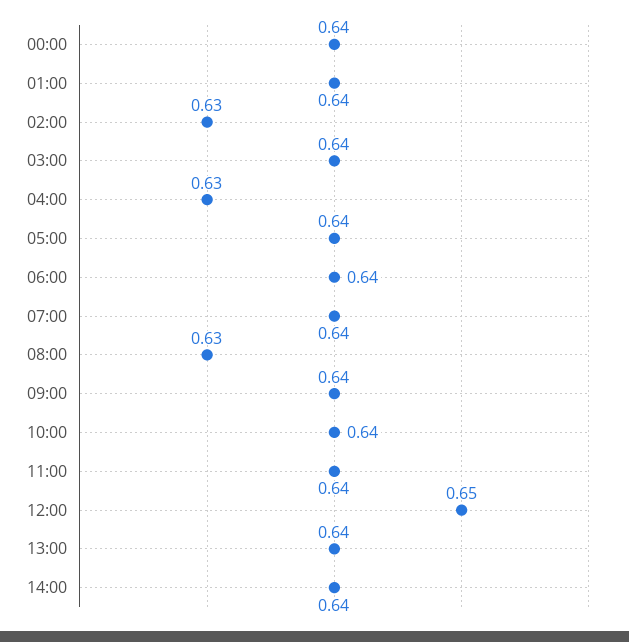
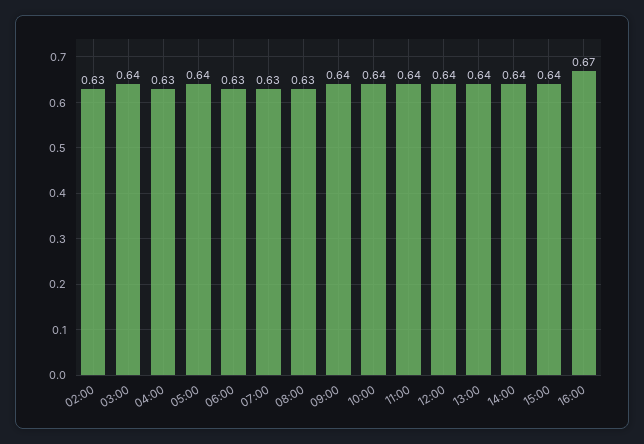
00:00: 0.64 -> none
01:00: 0.64 -> none
06:00: 0.64 -> 0.63
07:00: 0.64 -> 0.63
12:00: 0.65 -> 0.64
15:00: none -> 0.64
16:00: none -> 0.67

